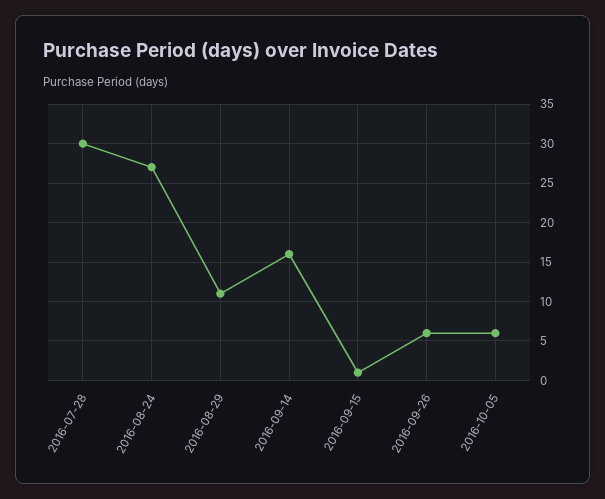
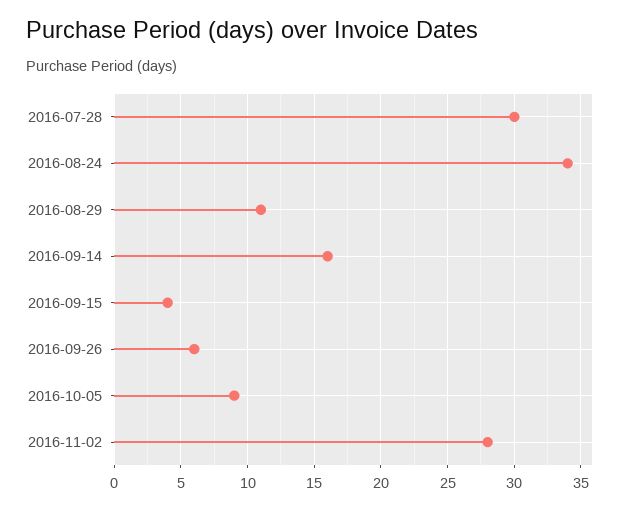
2016-08-24: 27 -> 34
2016-09-15: 1 -> 4
2016-10-05: 6 -> 9
2016-11-02: none -> 28

